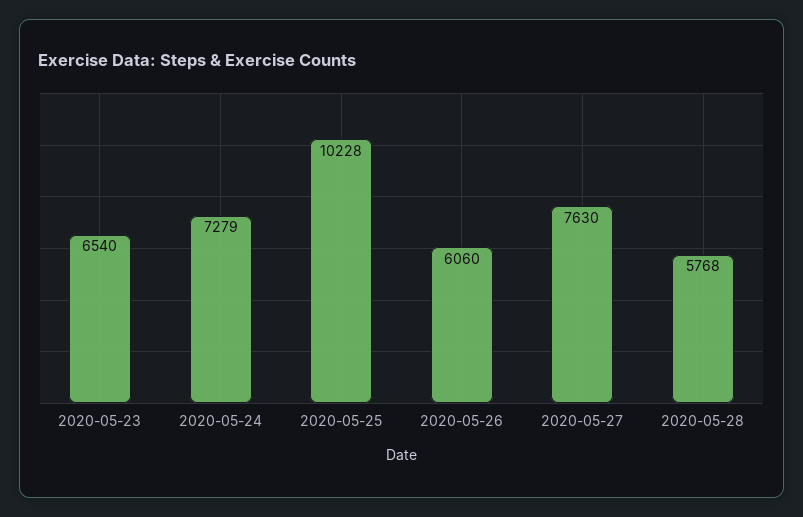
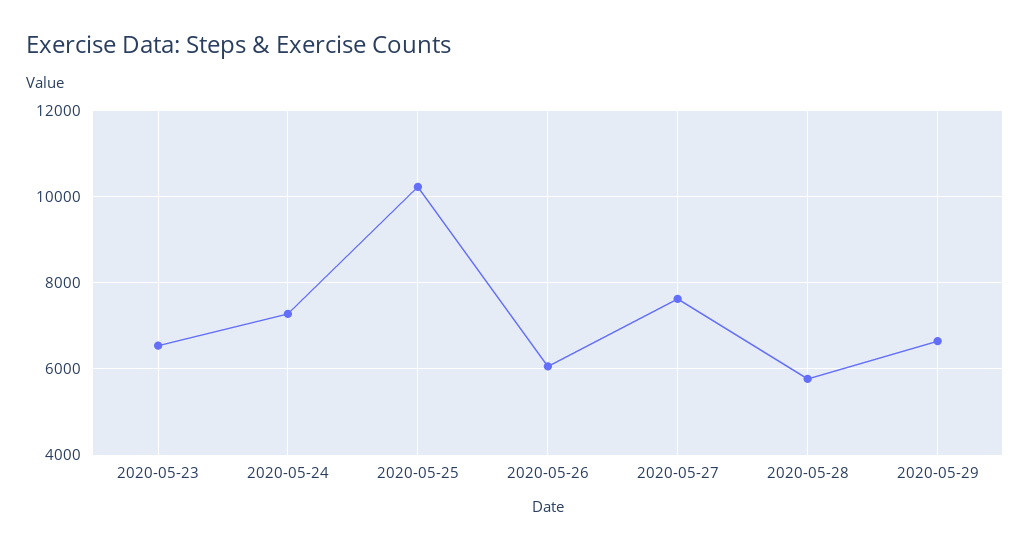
2020-05-29: none -> 6600

